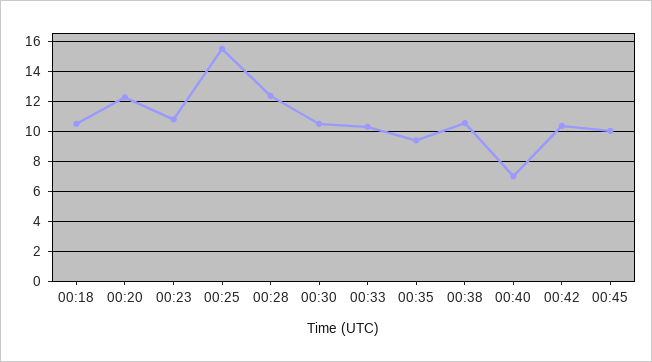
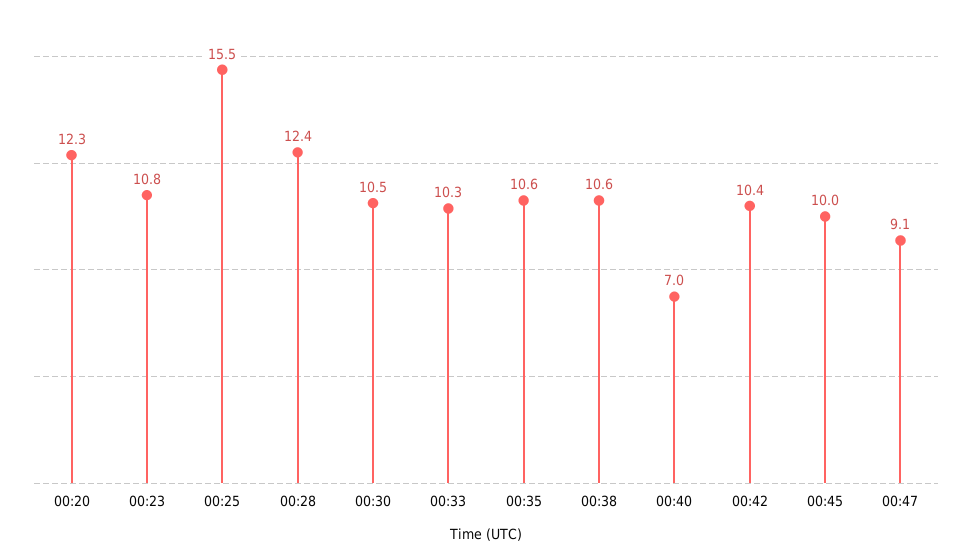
00:18: 10.5 -> none
00:35: 9.5 -> 10.6
00:47: none -> 9.1

